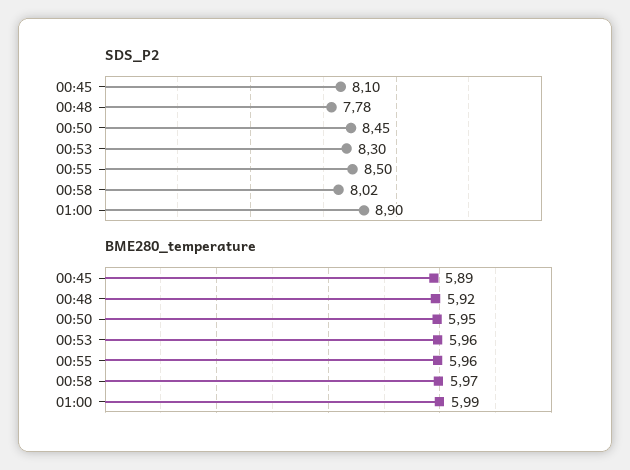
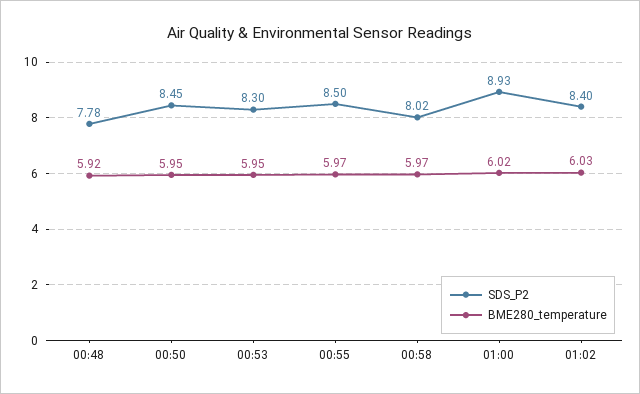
SDS_P2, 00:45: 8.1 -> none
SDS_P2, 01:00: 8.9 -> 8.93
BME280_temperature, 00:45: 5.89 -> none
BME280_temperature, 00:53: 5.96 -> 5.95
BME280_temperature, 00:55: 5.96 -> 5.97
BME280_temperature, 01:00: 5.99 -> 6.02
SDS_P2, 01:02: none -> 8.4
BME280_temperature, 01:02: none -> 6.03

